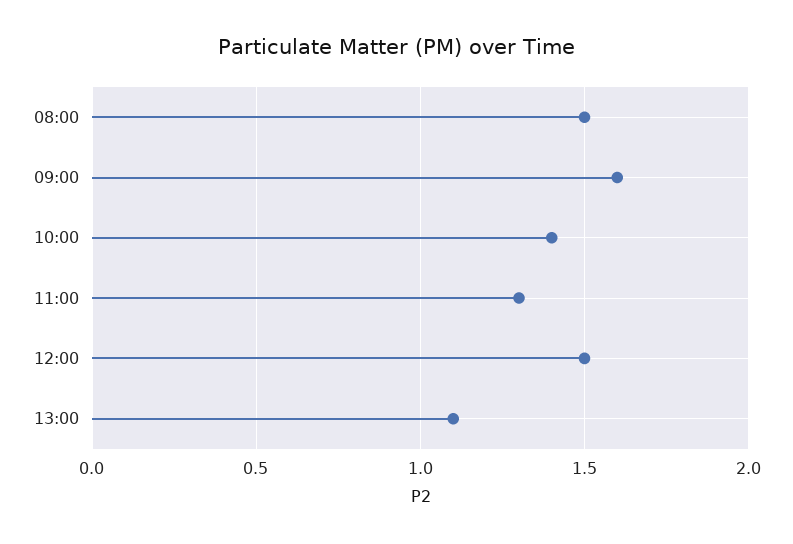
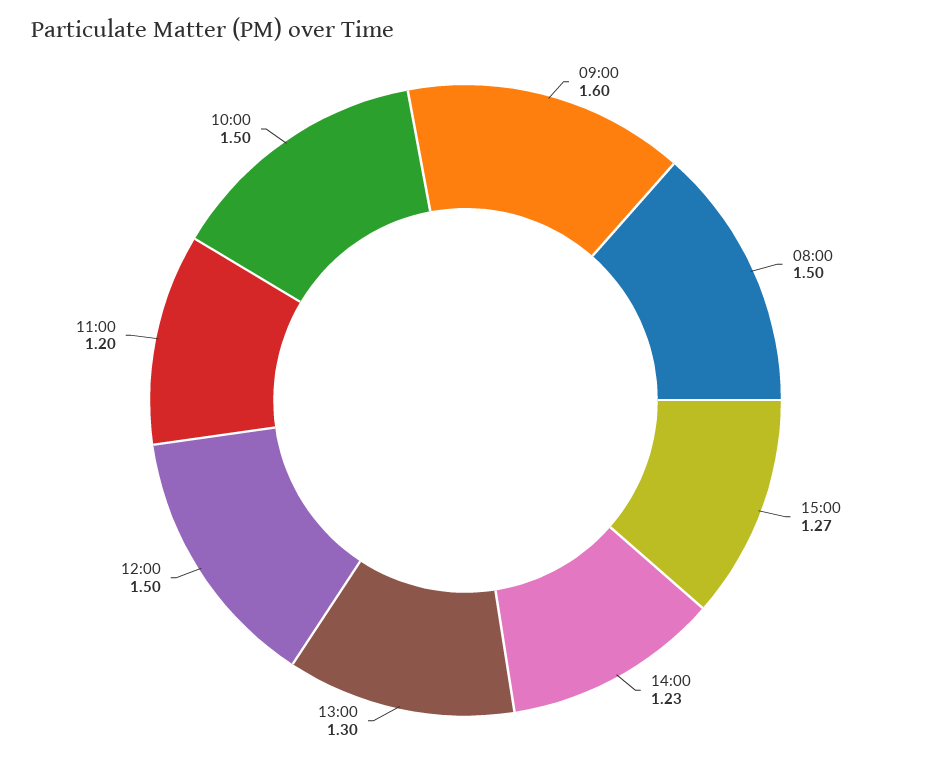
10:00: 1.4 -> 1.5
11:00: 1.3 -> 1.2
13:00: 1.1 -> 1.3
15:00: none -> 1.27
14:00: none -> 1.23

